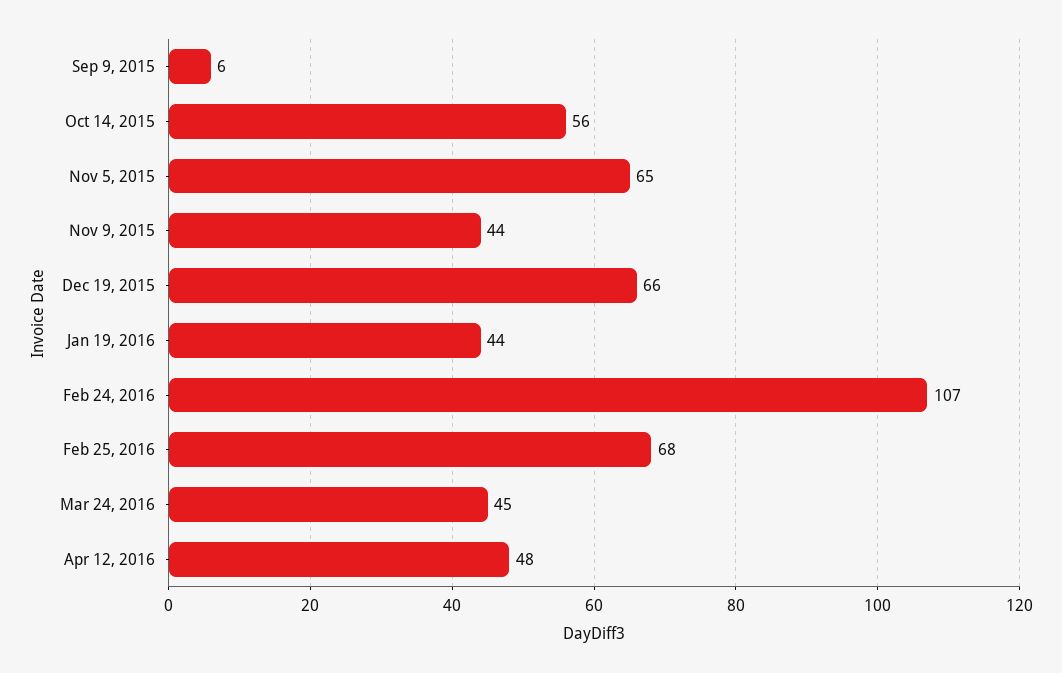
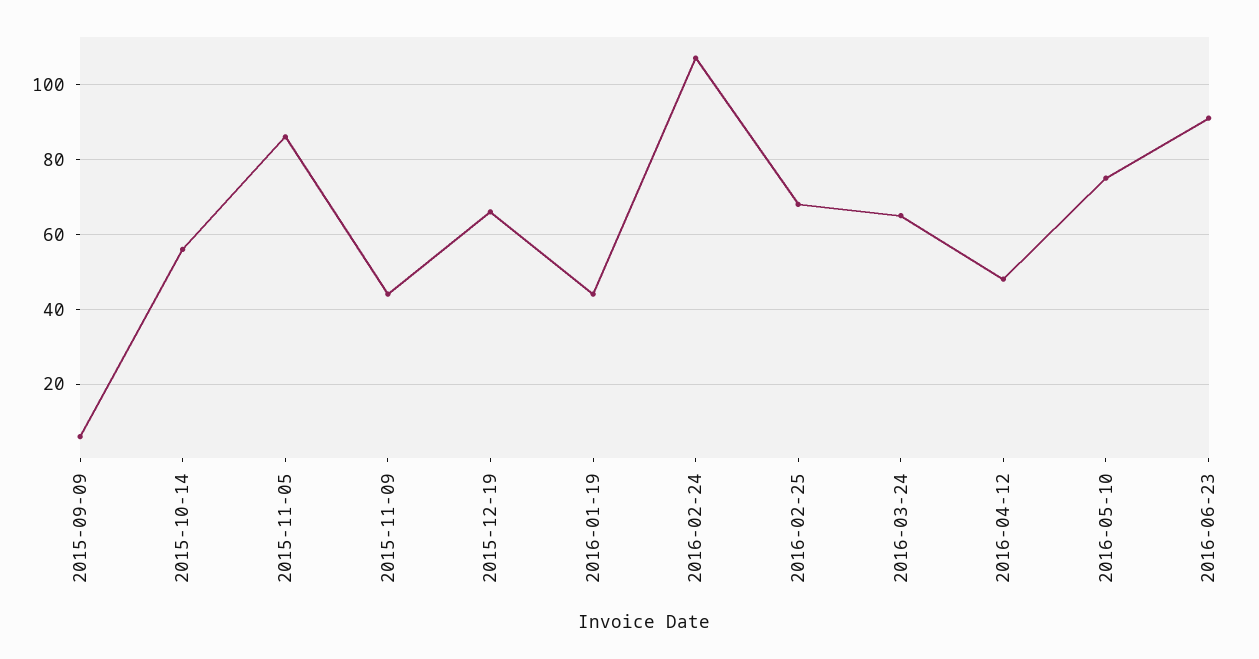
Nov 5, 2015: 65 -> 85
Mar 24, 2016: 45 -> 65
2016-05-10: none -> 75
2016-06-23: none -> 90

